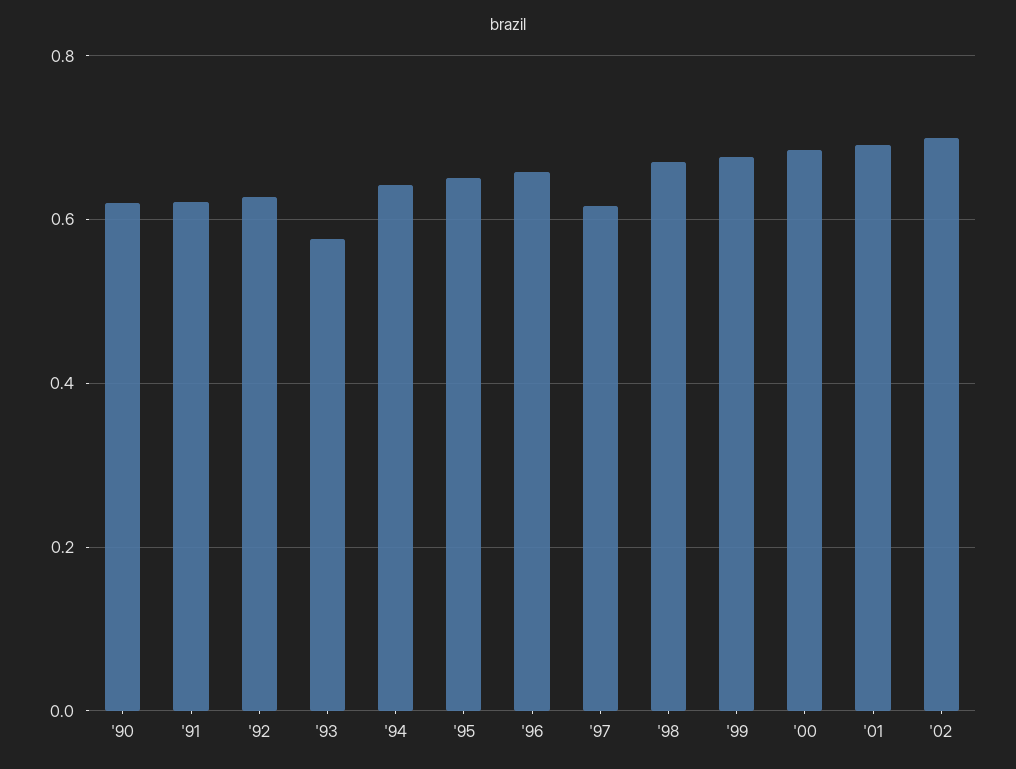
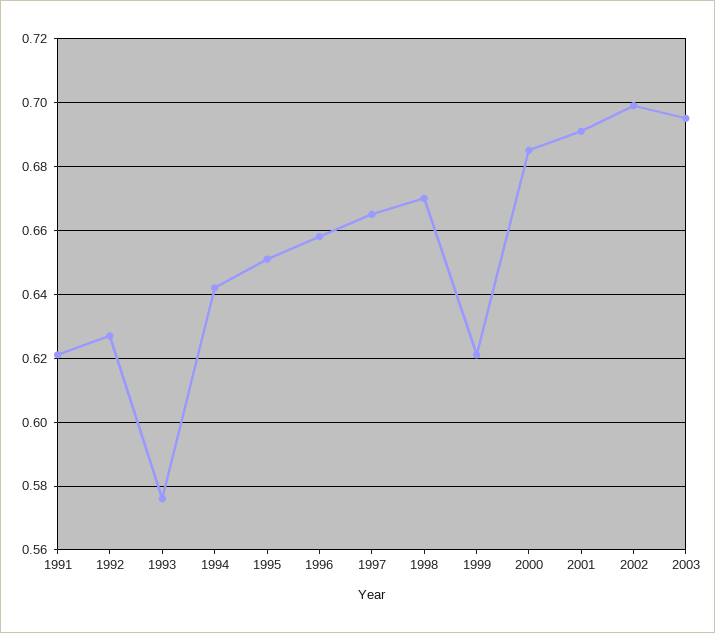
'90: 0.62 -> none
'97: 0.62 -> 0.665
'99: 0.68 -> 0.62
2003: none -> 0.695

